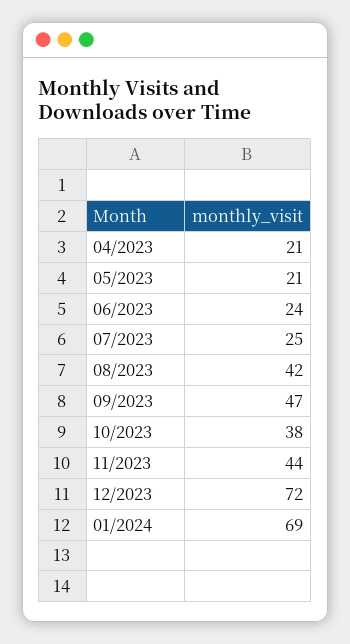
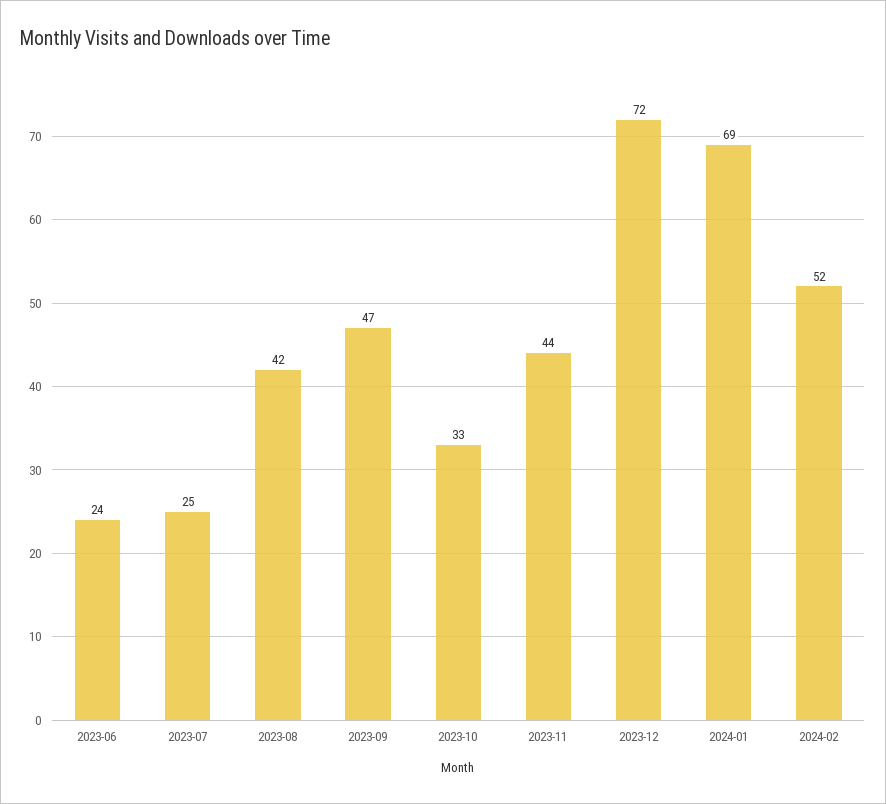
04/2023: 21 -> none
05/2023: 21 -> none
10/2023: 38 -> 33
2024-02: none -> 52

